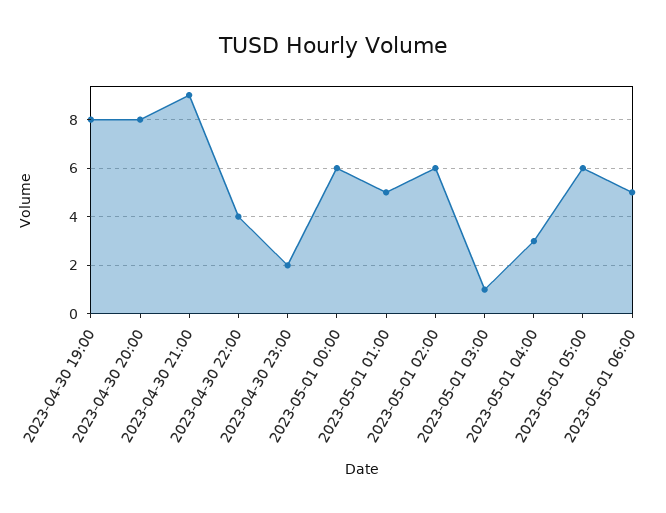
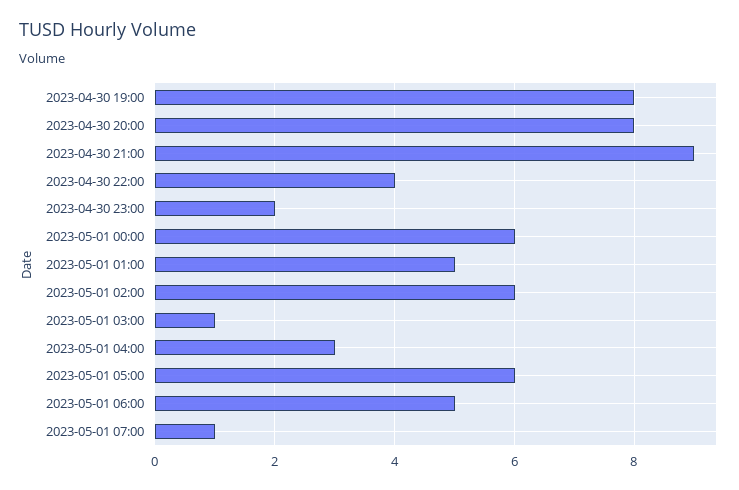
2023-05-01 07:00: none -> 1

